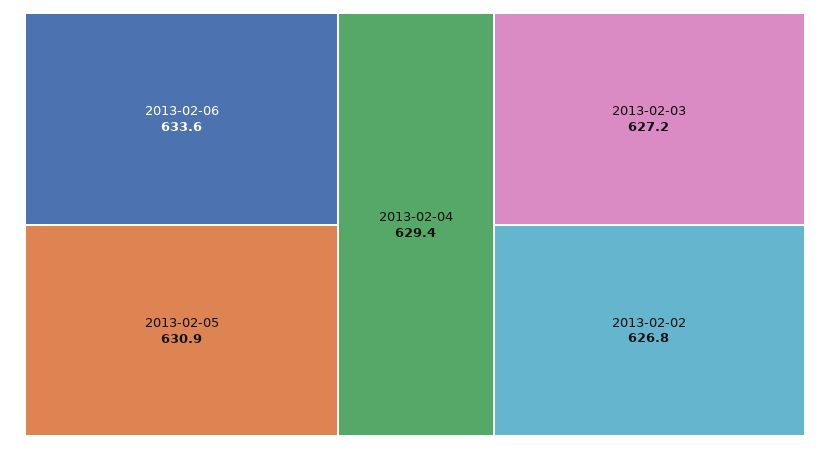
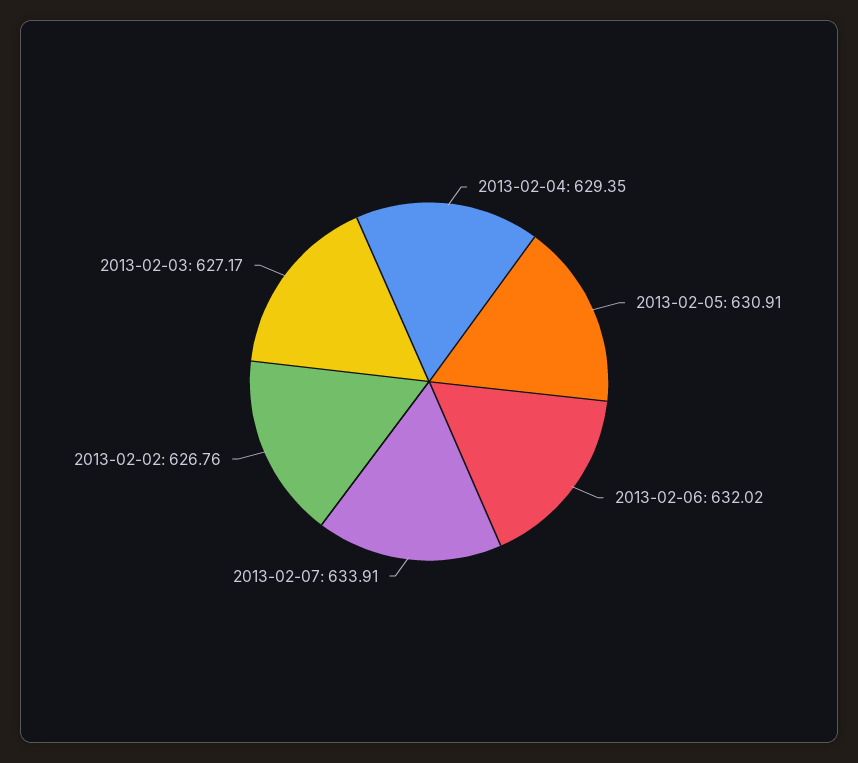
2013-02-06: 633.6 -> 632.02
2013-02-07: none -> 633.91

